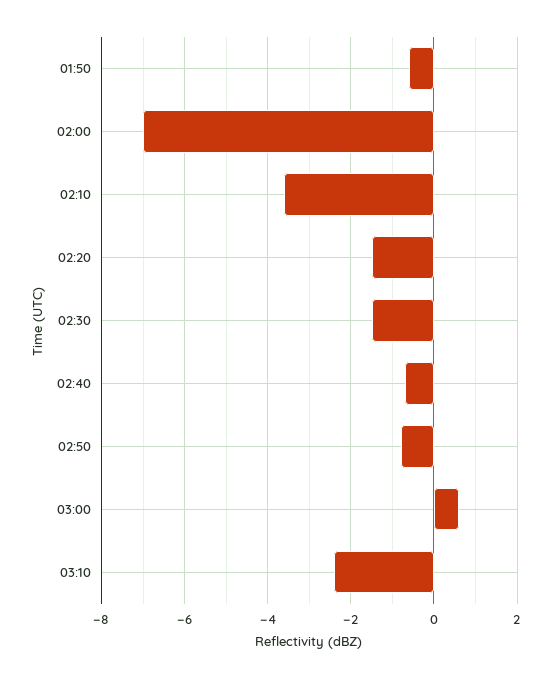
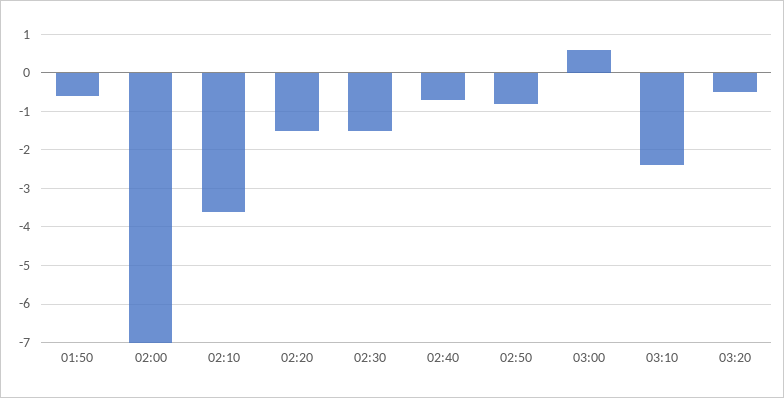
03:20: none -> -0.5

